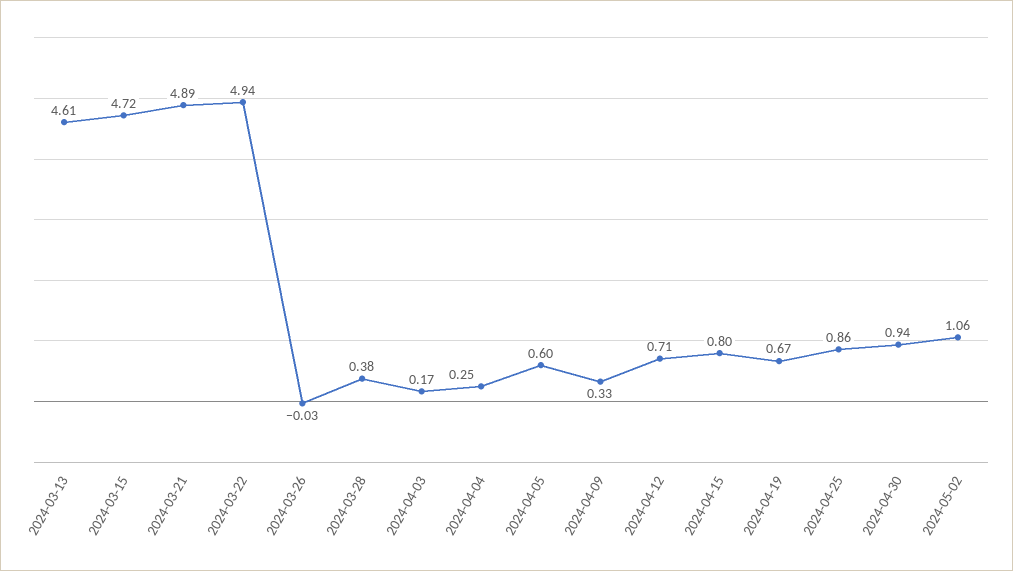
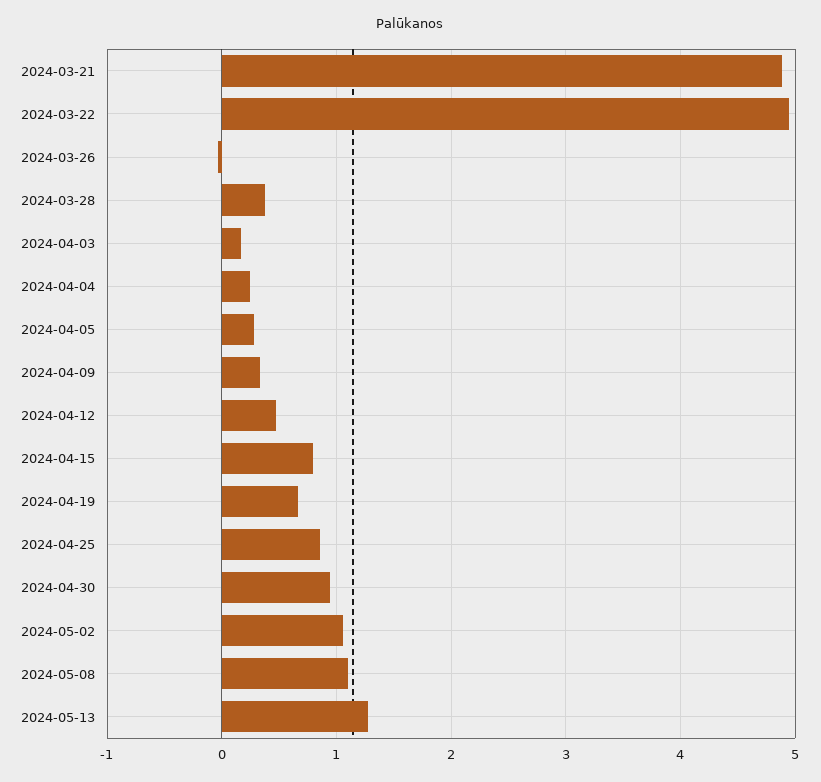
2024-03-13: 4.61 -> none
2024-03-15: 4.72 -> none
2024-04-05: 0.6 -> 0.3
2024-04-12: 0.71 -> 0.5
2024-05-08: none -> 1.1
2024-05-13: none -> 1.3

